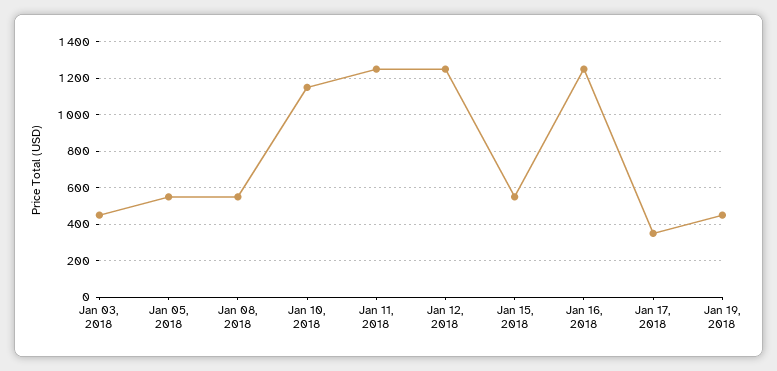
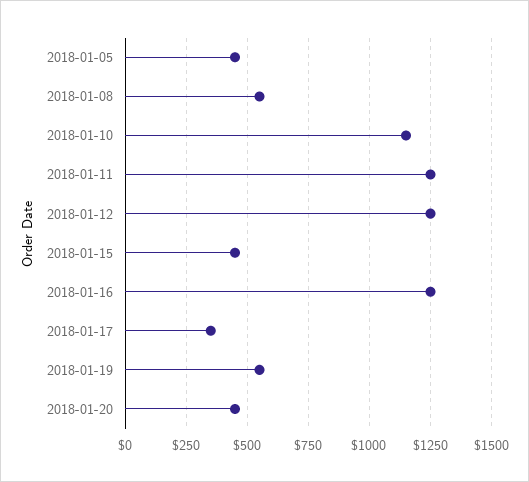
Jan 03, 2018: 450 -> none
Jan 05, 2018: 550 -> 450
Jan 15, 2018: 550 -> 450
Jan 19, 2018: 450 -> 550
2018-01-20: none -> 450

